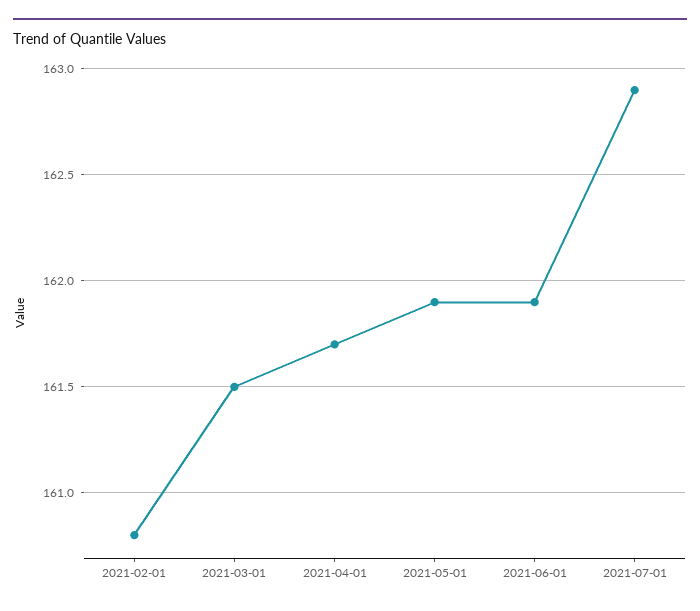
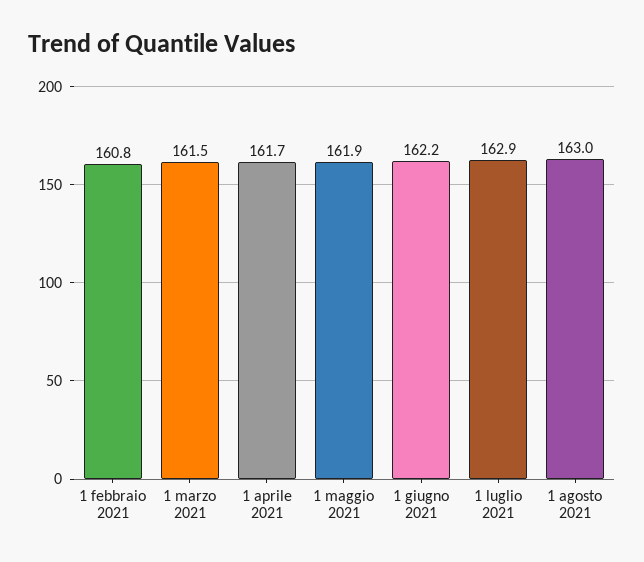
2021-06-01: 161.9 -> 162.2
1 agosto 2021: none -> 163

